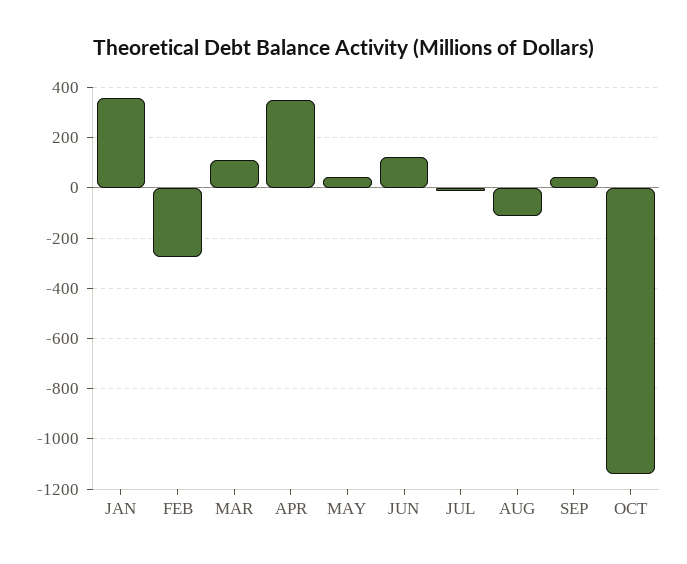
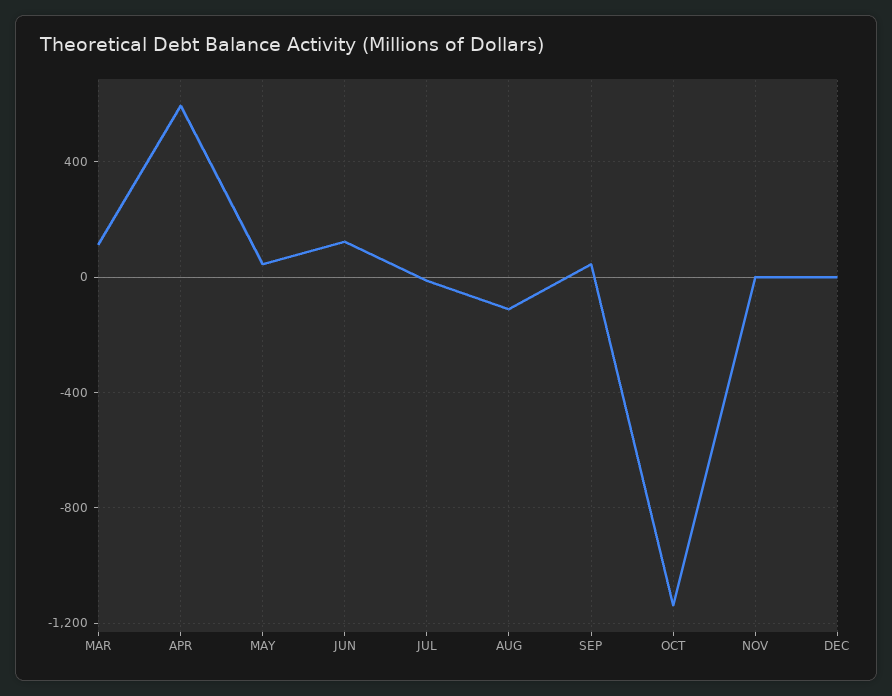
JAN: 350 -> none
FEB: -275 -> none
APR: 350 -> 600
NOV: none -> 0
DEC: none -> 0

